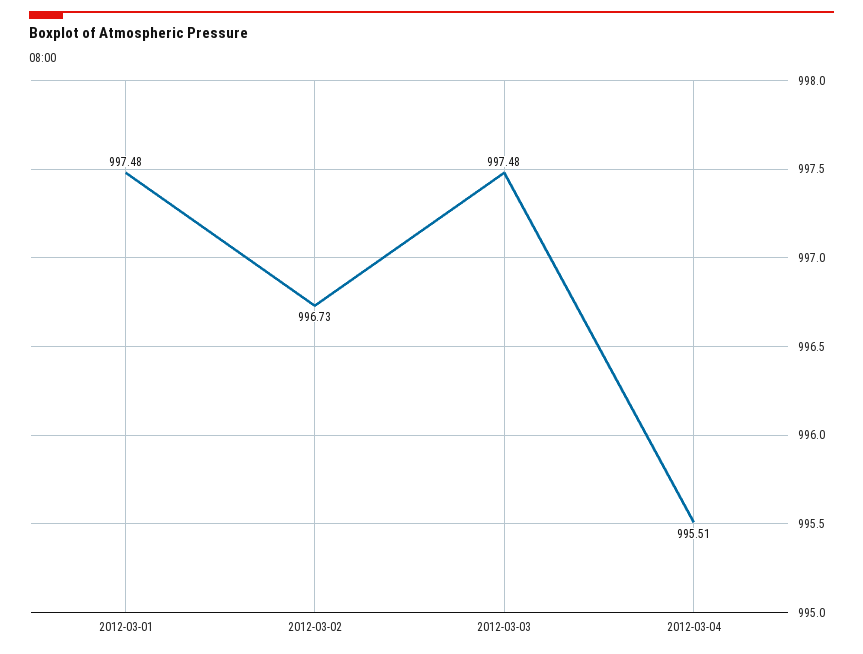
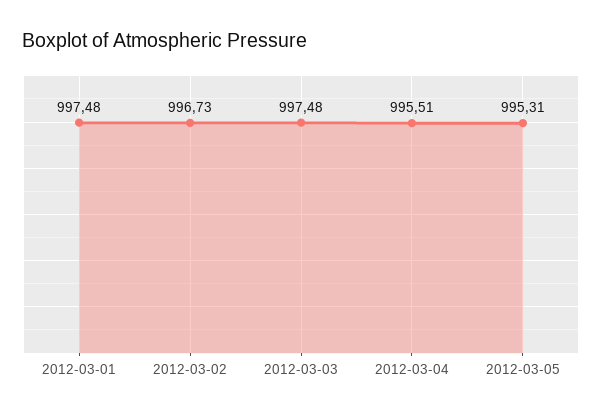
2012-03-05: none -> 995.31

